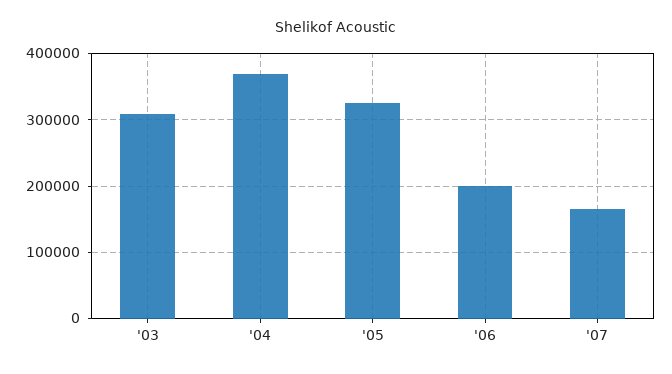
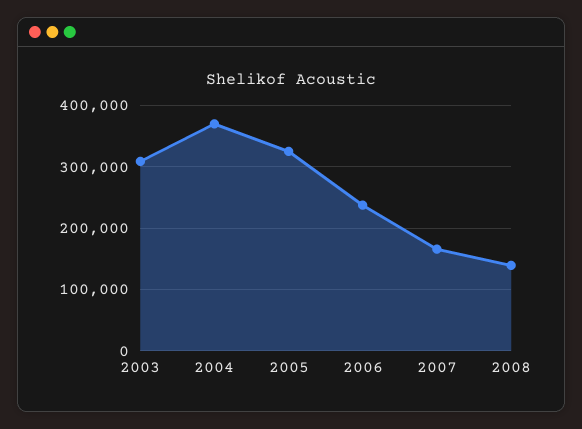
'06: 200000 -> 240000
2008: none -> 140000

